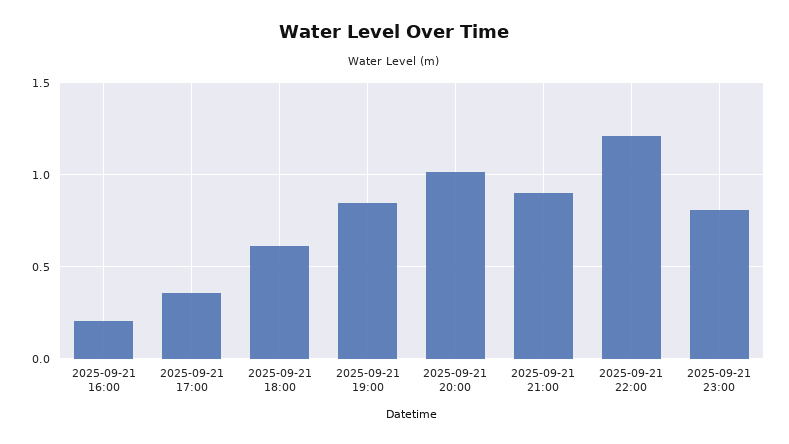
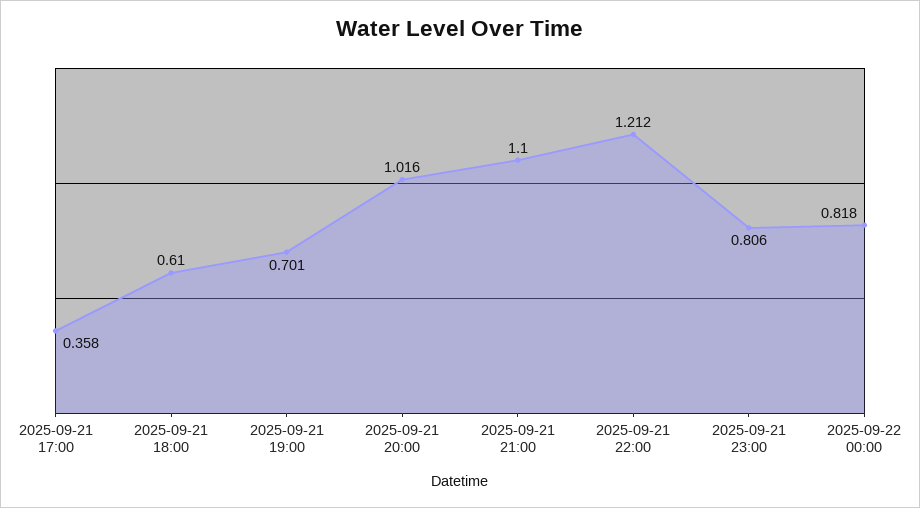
2025-09-21 16:00: 0.2 -> none
2025-09-21 19:00: 0.85 -> 0.701
2025-09-21 21:00: 0.9 -> 1.1
2025-09-22 00:00: none -> 0.818

